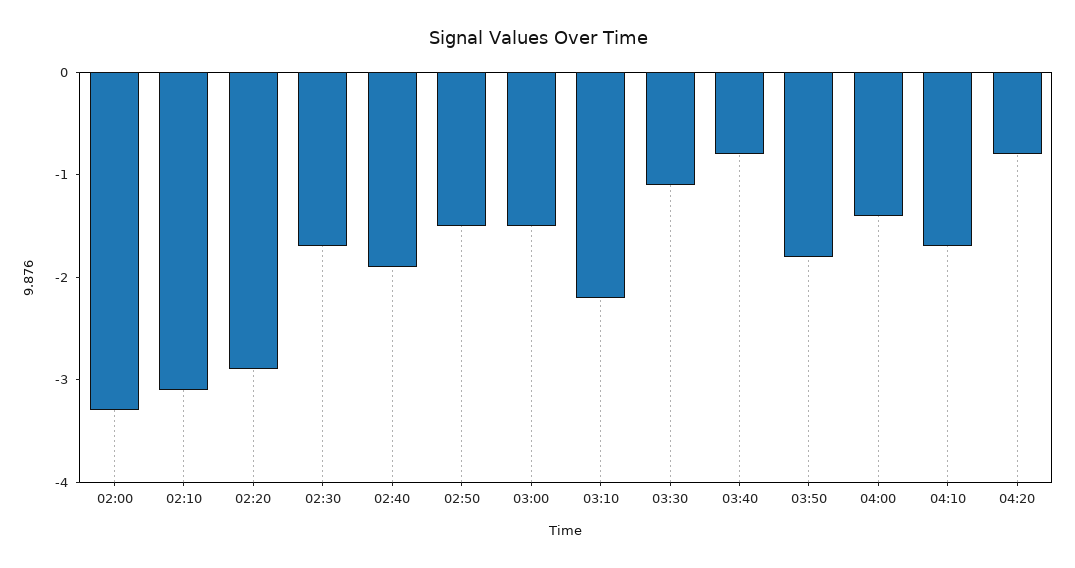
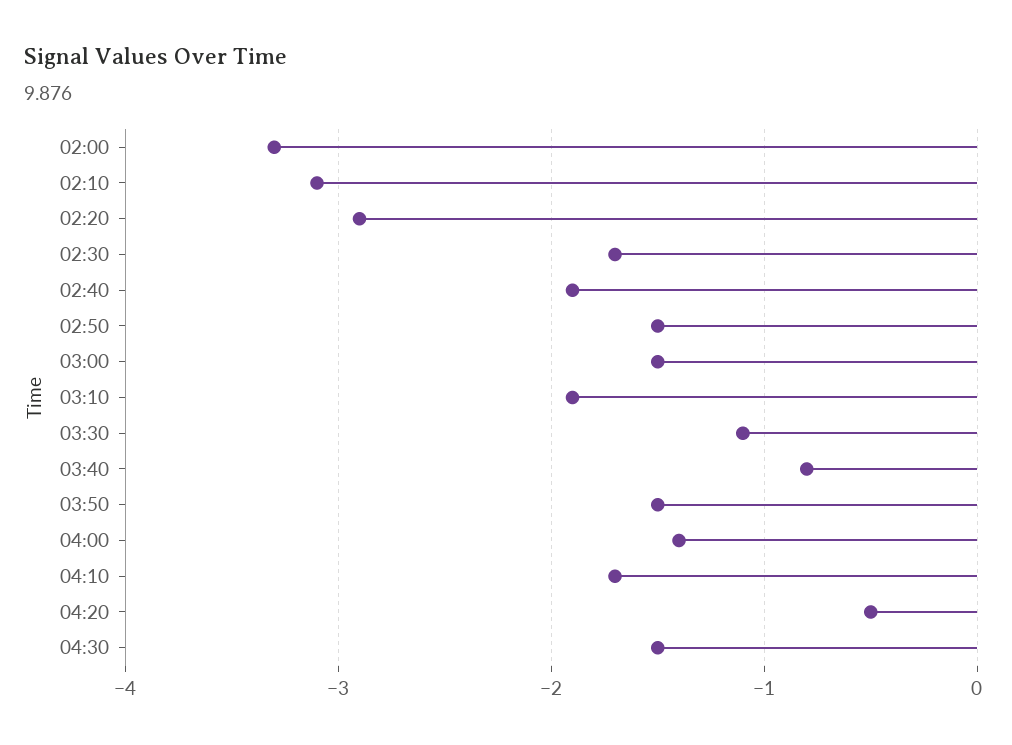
03:10: -2.2 -> -1.9
03:50: -1.8 -> -1.5
04:20: -0.8 -> -0.5
04:30: none -> -1.5

